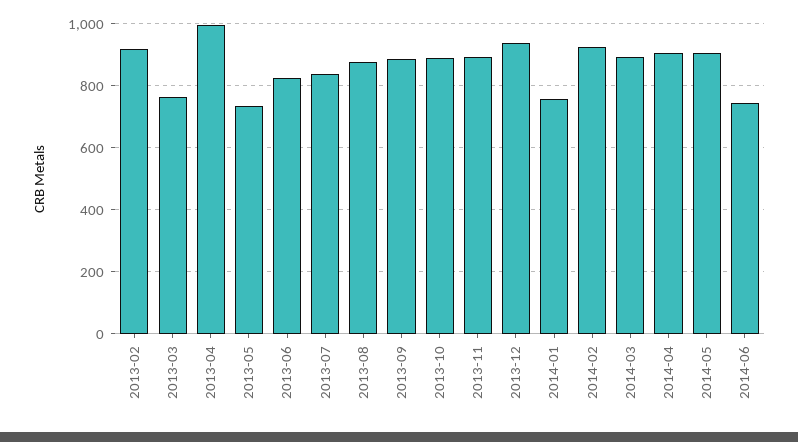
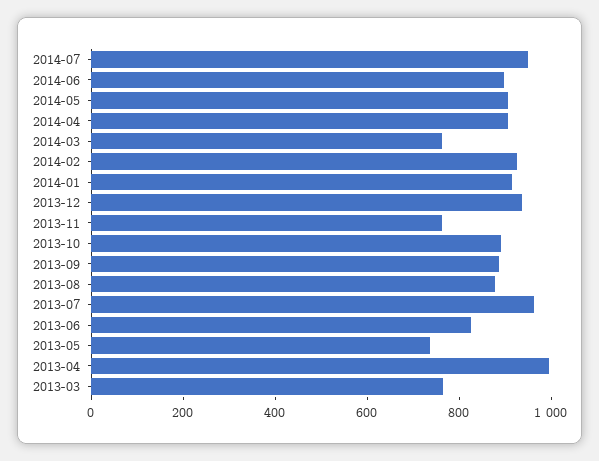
2013-02: 920 -> none
2013-07: 840 -> 950
2013-11: 900 -> 750
2014-01: 760 -> 900
2014-03: 900 -> 750
2014-06: 740 -> 900
2014-07: none -> 950

